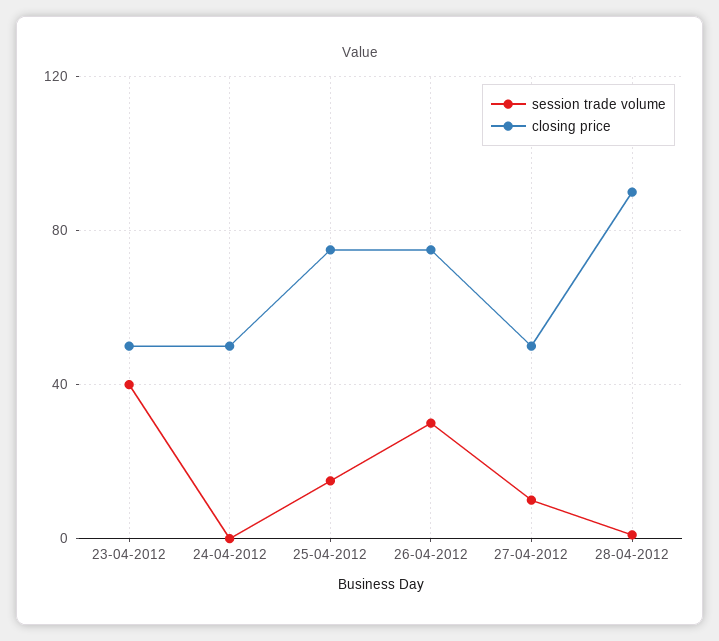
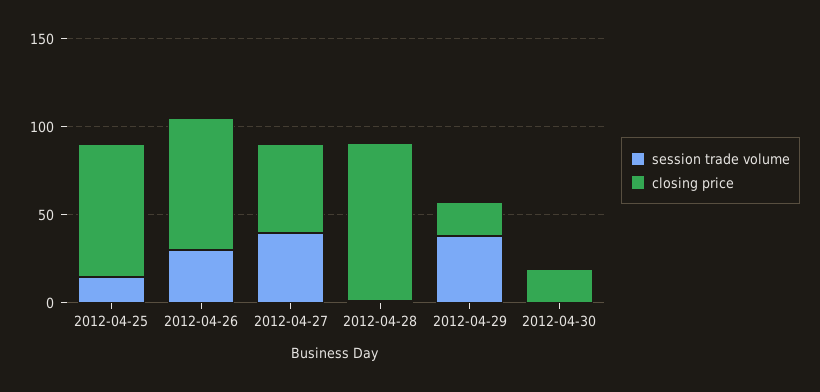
session trade volume, 23-04-2012: 40 -> none
closing price, 23-04-2012: 50 -> none
session trade volume, 24-04-2012: 0 -> none
closing price, 24-04-2012: 50 -> none
session trade volume, 27-04-2012: 10 -> 40
session trade volume, 2012-04-29: none -> 40
closing price, 2012-04-29: none -> 20
session trade volume, 2012-04-30: none -> 0
closing price, 2012-04-30: none -> 20

